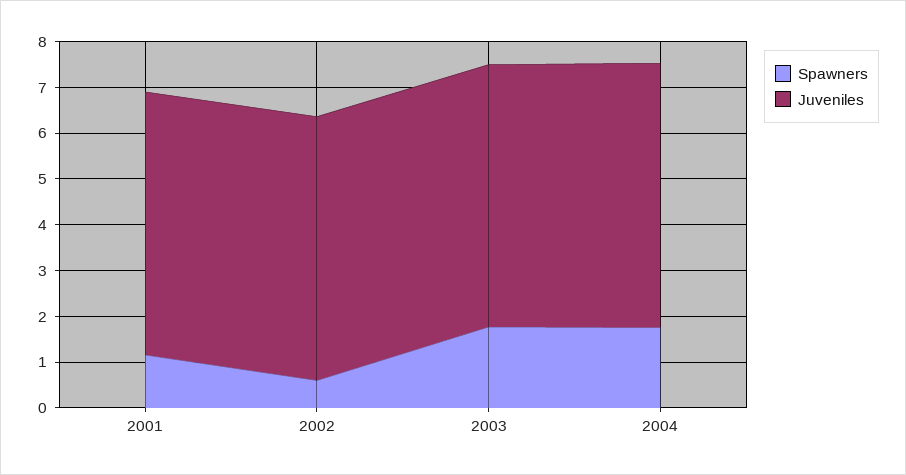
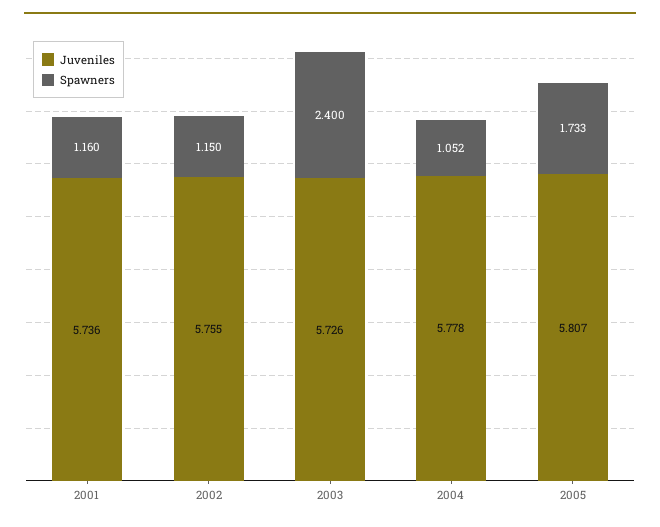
Spawners, 2002: 0.6 -> 1.15
Spawners, 2003: 1.8 -> 2.4
Spawners, 2004: 1.8 -> 1.052
Juveniles, 2005: none -> 5.807
Spawners, 2005: none -> 1.733

